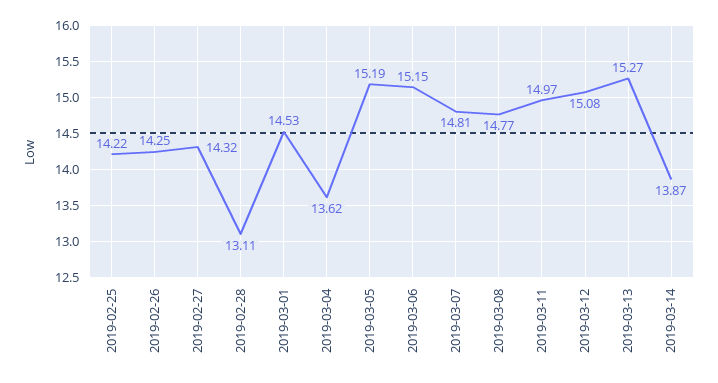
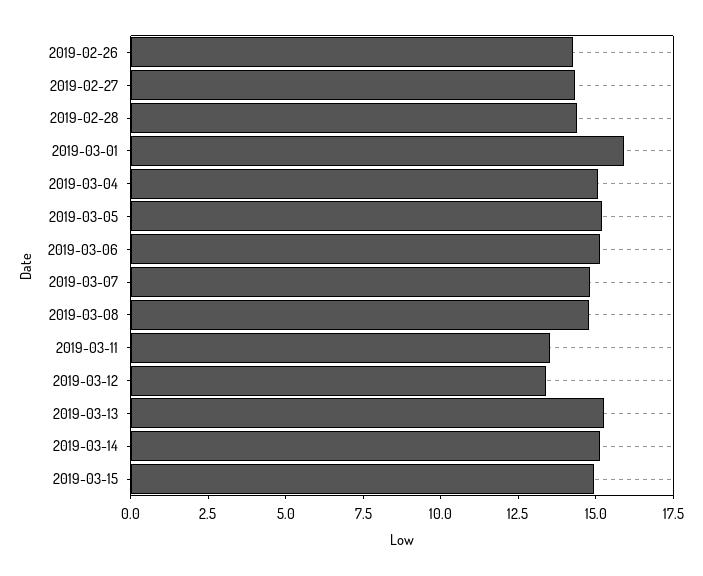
2019-02-25: 14.22 -> none
2019-02-28: 13.11 -> 14.5
2019-03-01: 14.53 -> 16
2019-03-04: 13.62 -> 15
2019-03-11: 14.97 -> 13.5
2019-03-12: 15.08 -> 13.5
2019-03-14: 13.87 -> 15
2019-03-15: none -> 15

